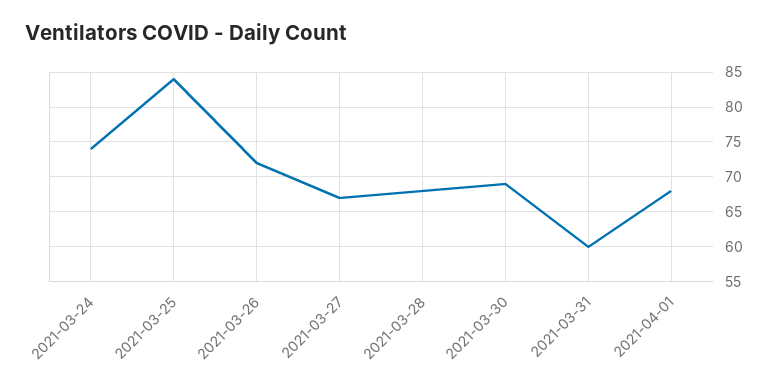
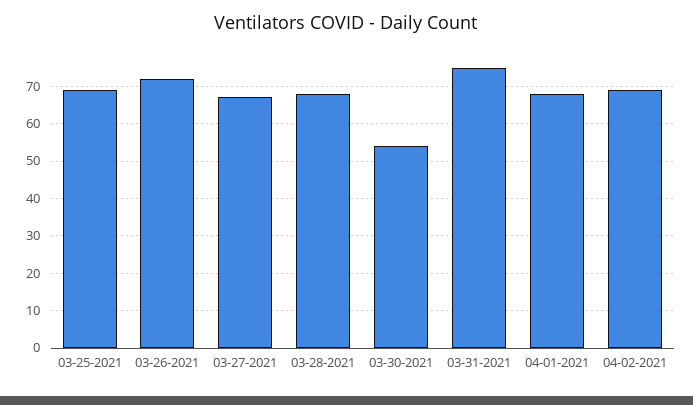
2021-03-24: 74 -> none
2021-03-25: 84 -> 70
2021-03-30: 69 -> 55
2021-03-31: 60 -> 75
04-02-2021: none -> 70

